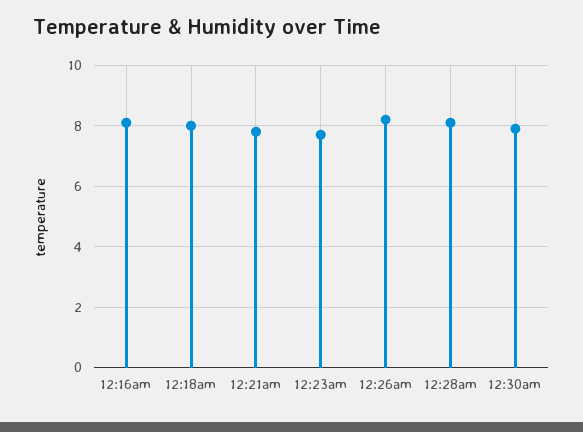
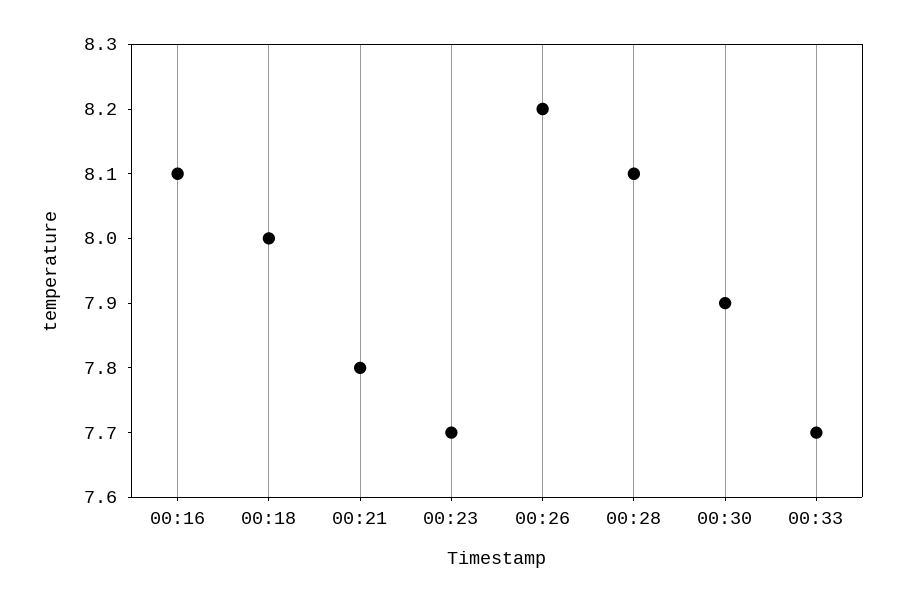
00:33: none -> 7.7

